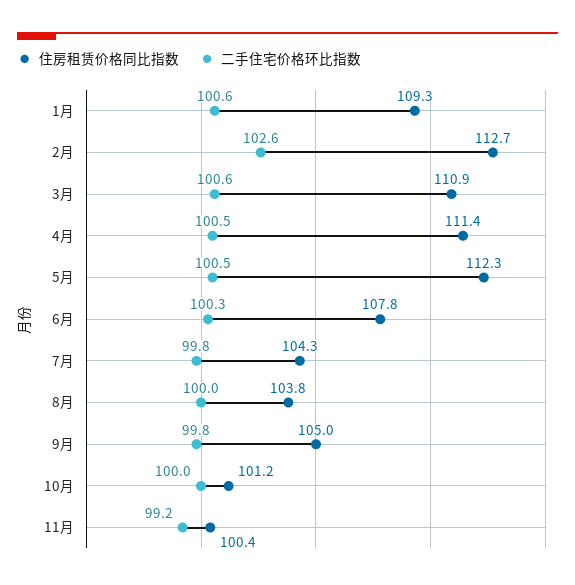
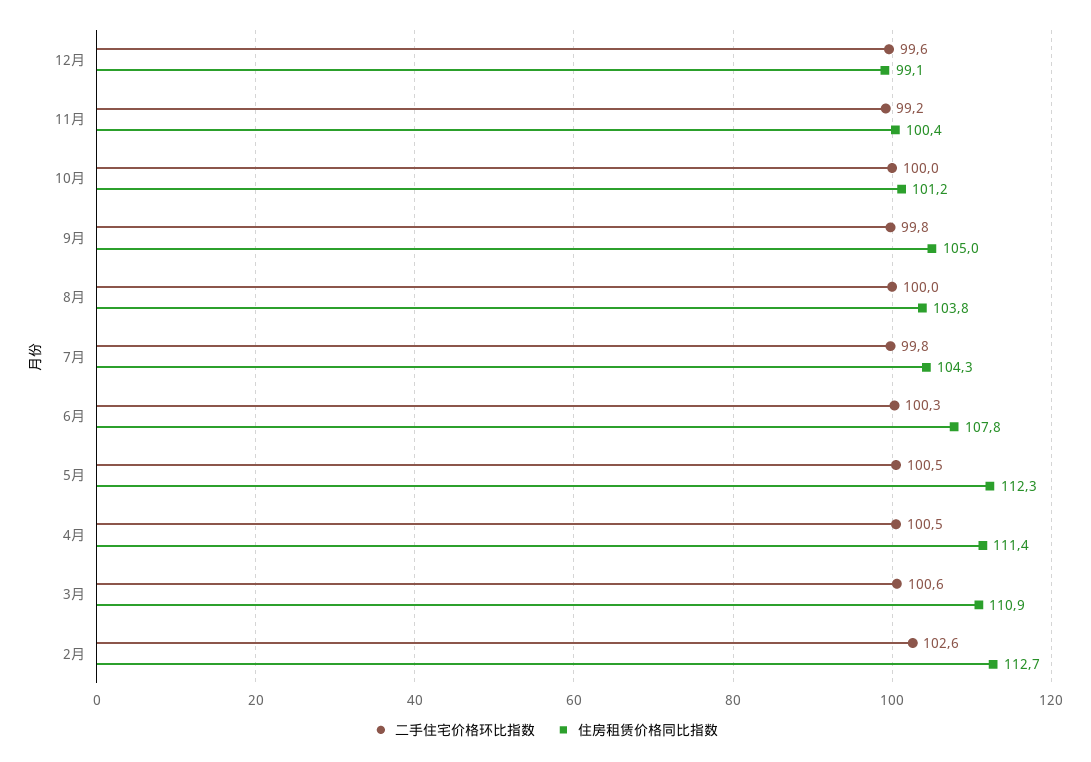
住房租赁价格同比指数, 1月: 109.3 -> none
二手住宅价格环比指数, 1月: 100.6 -> none
二手住宅价格环比指数, 12月: none -> 99.6
住房租赁价格同比指数, 12月: none -> 99.1

